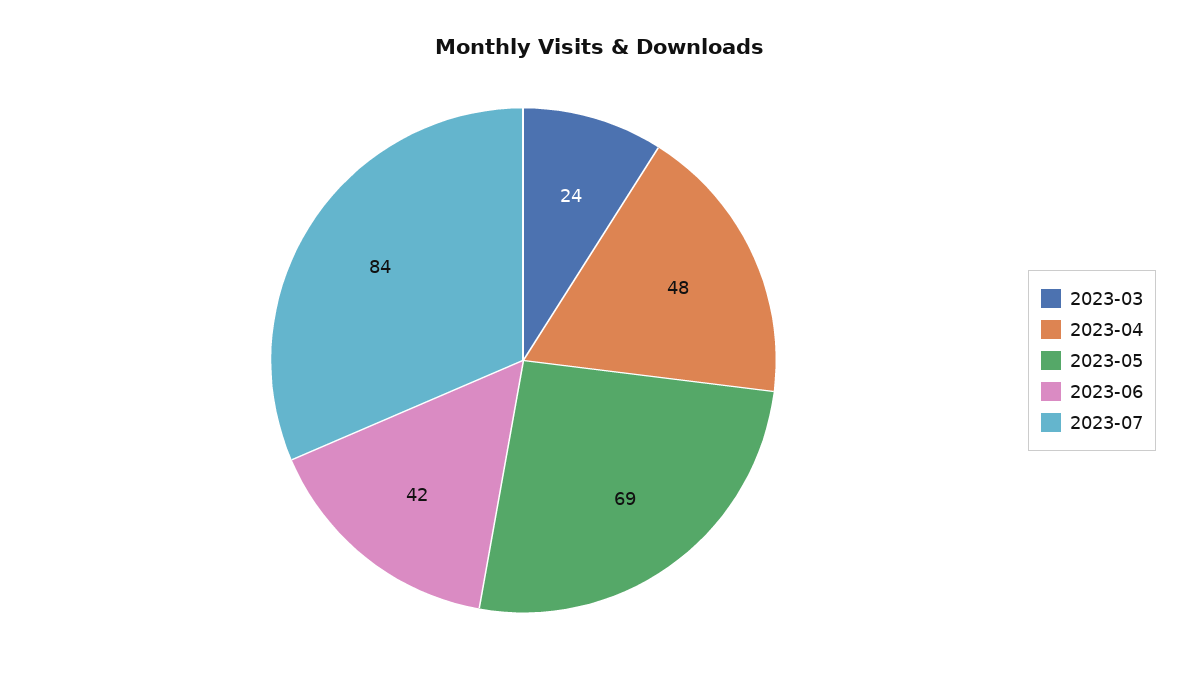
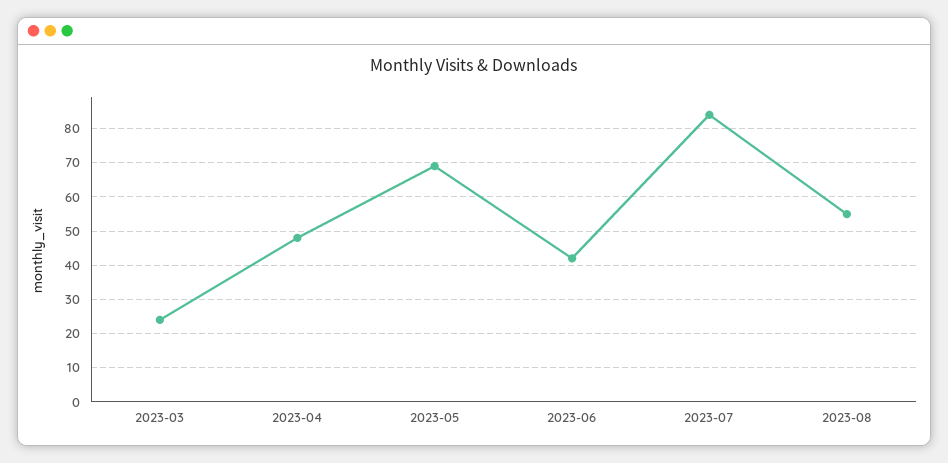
2023-08: none -> 55

